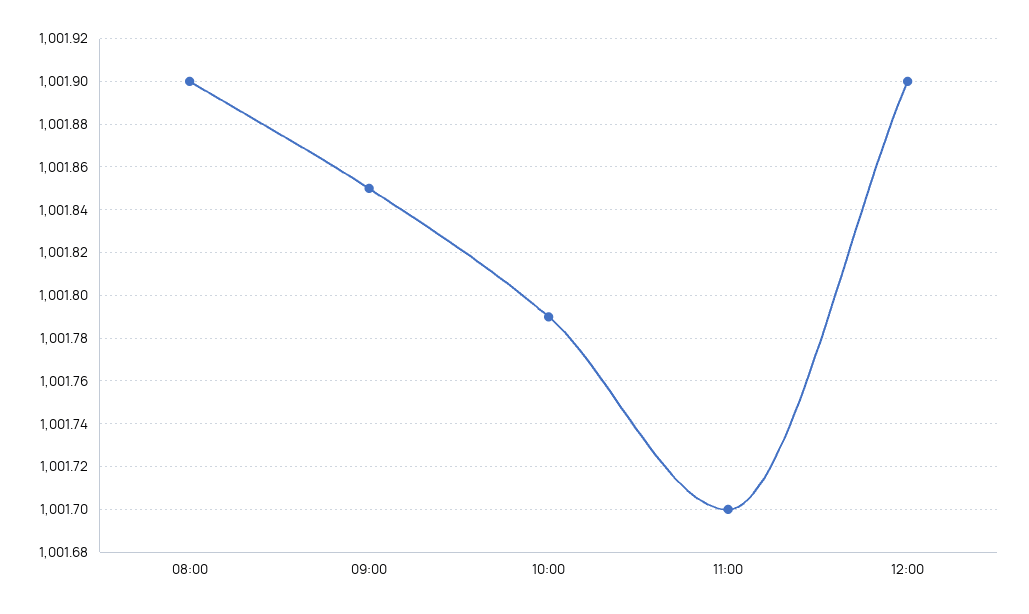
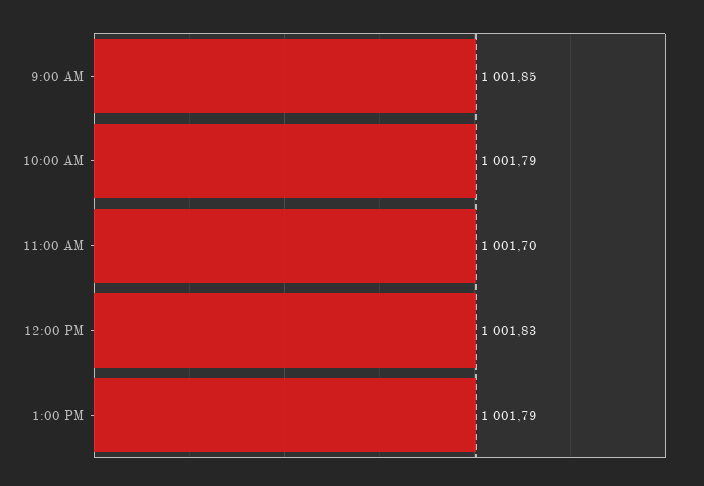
08:00: 1001.9 -> none
12:00: 1001.9 -> 1001.83
1:00 PM: none -> 1001.79

